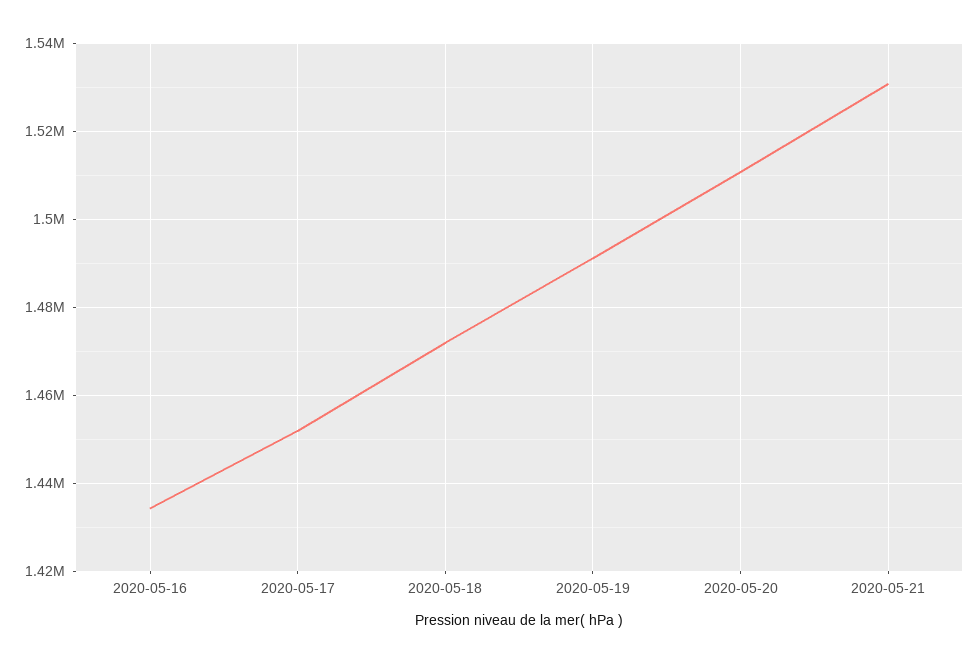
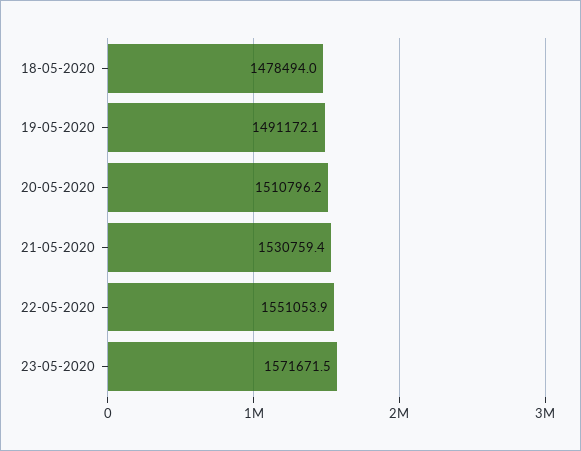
2020-05-16: 1434000 -> none
2020-05-17: 1452000 -> none
2020-05-18: 1472000 -> 1478494
22-05-2020: none -> 1551053.9
23-05-2020: none -> 1571671.5

